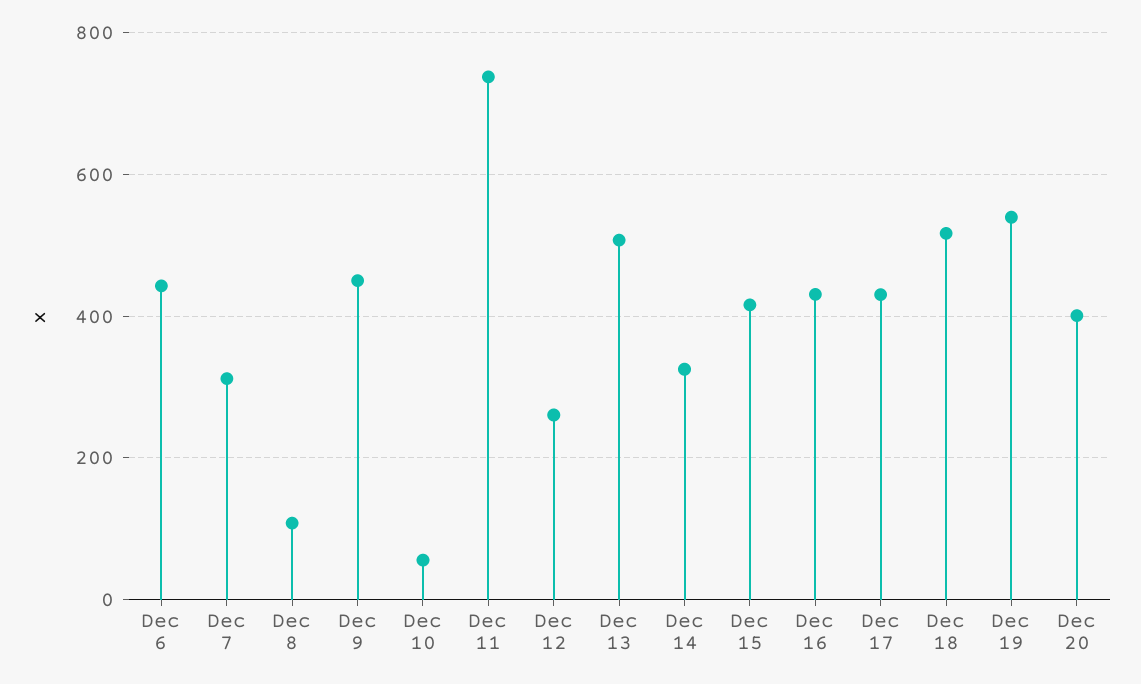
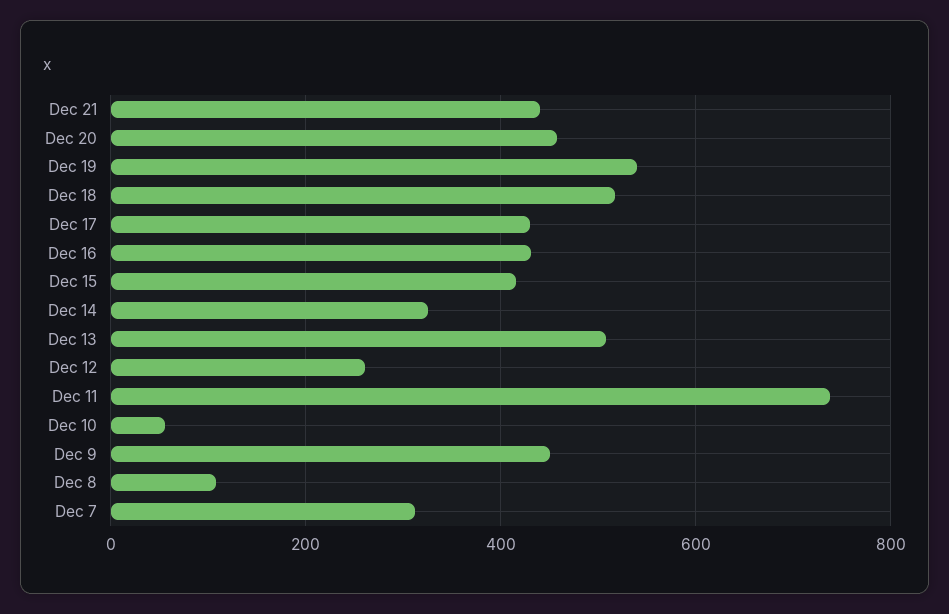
Dec 6: 440 -> none
Dec 20: 400 -> 460
Dec 21: none -> 440

